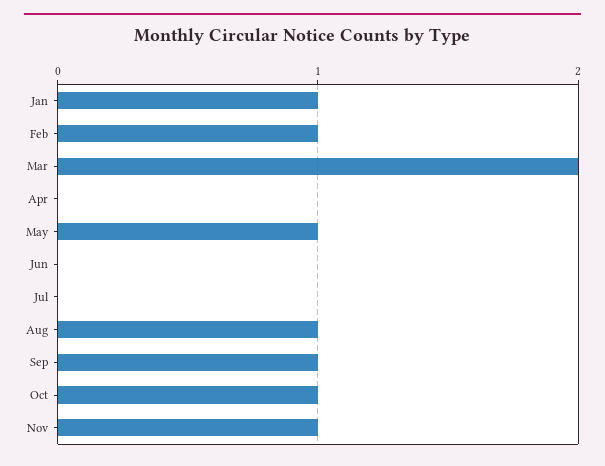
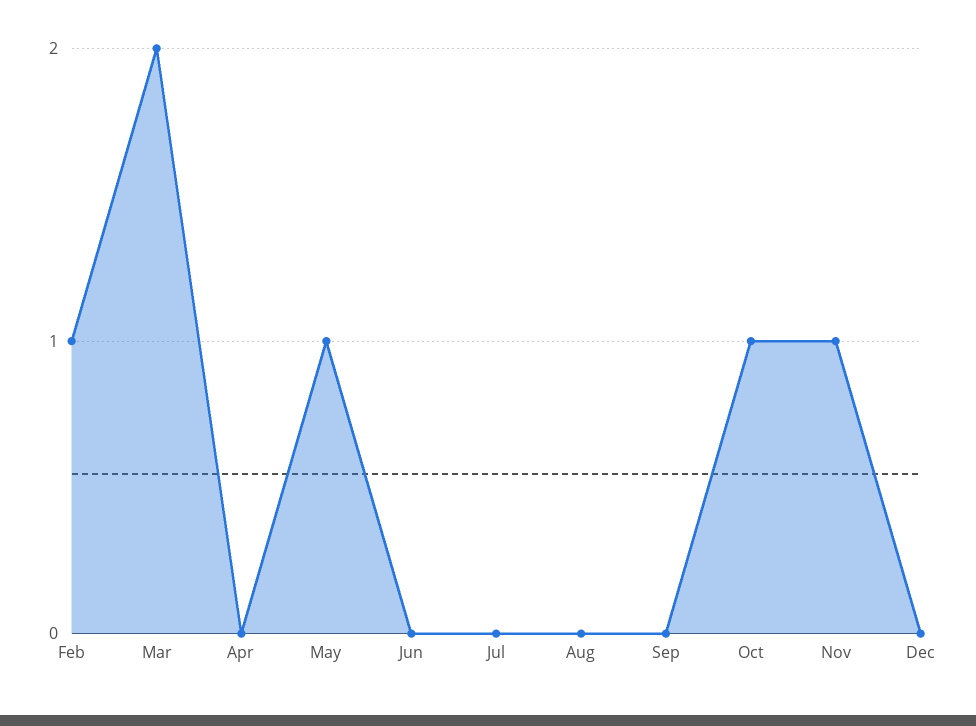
Jan: 1 -> none
Aug: 1 -> 0
Sep: 1 -> 0
Dec: none -> 0

